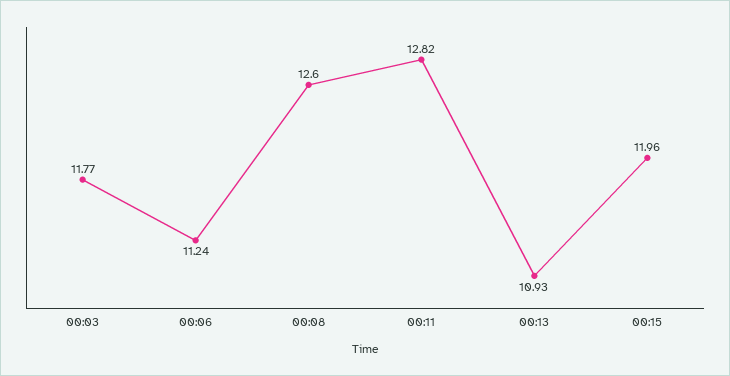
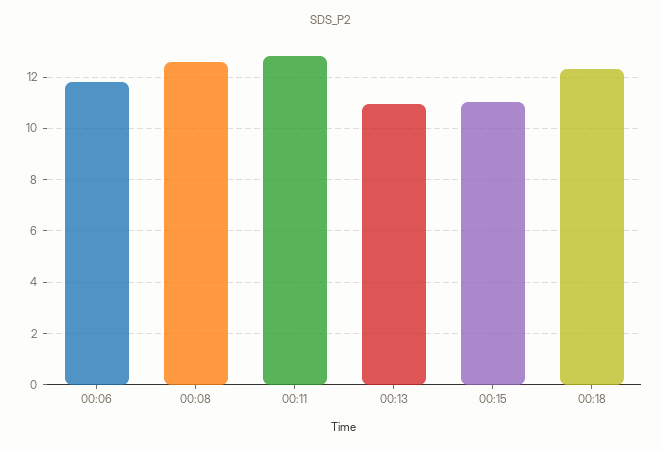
00:03: 11.77 -> none
00:06: 11.24 -> 11.75
00:15: 11.96 -> 11
00:18: none -> 12.25

